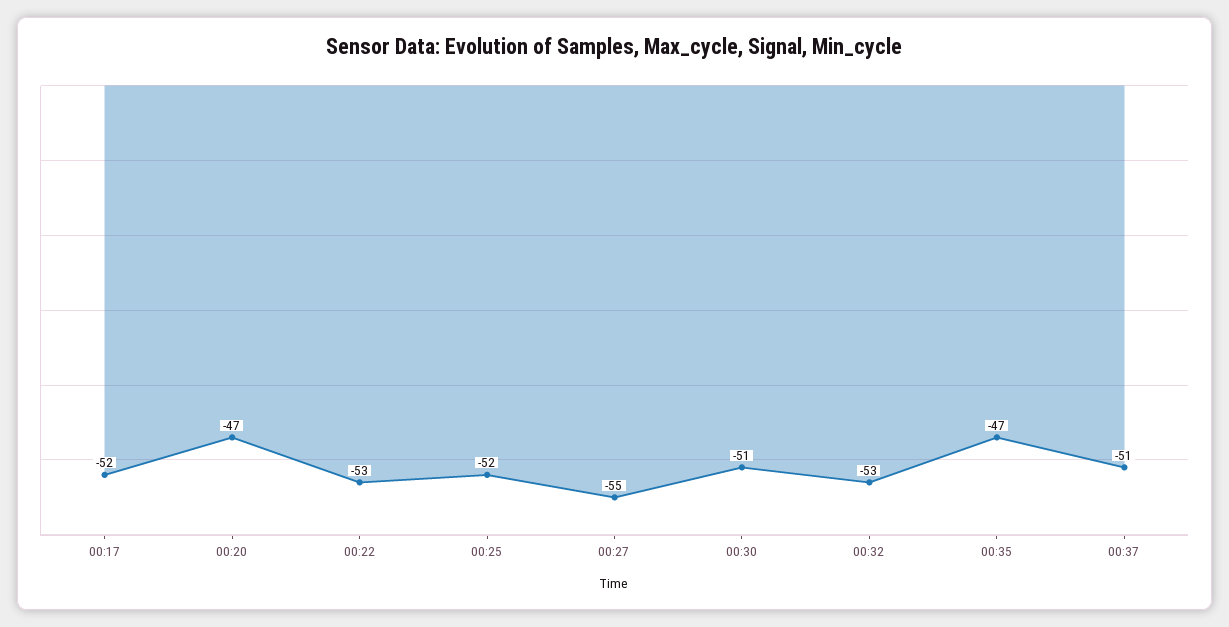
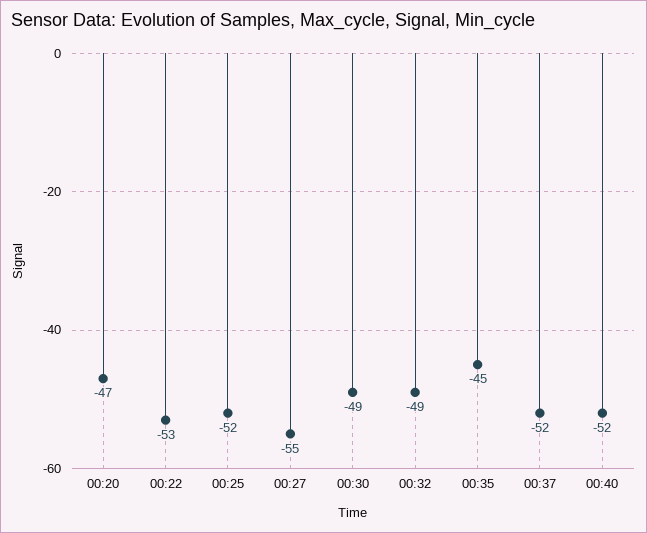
00:17: -52 -> none
00:30: -51 -> -49
00:32: -53 -> -49
00:35: -47 -> -45
00:37: -51 -> -52
00:40: none -> -52

